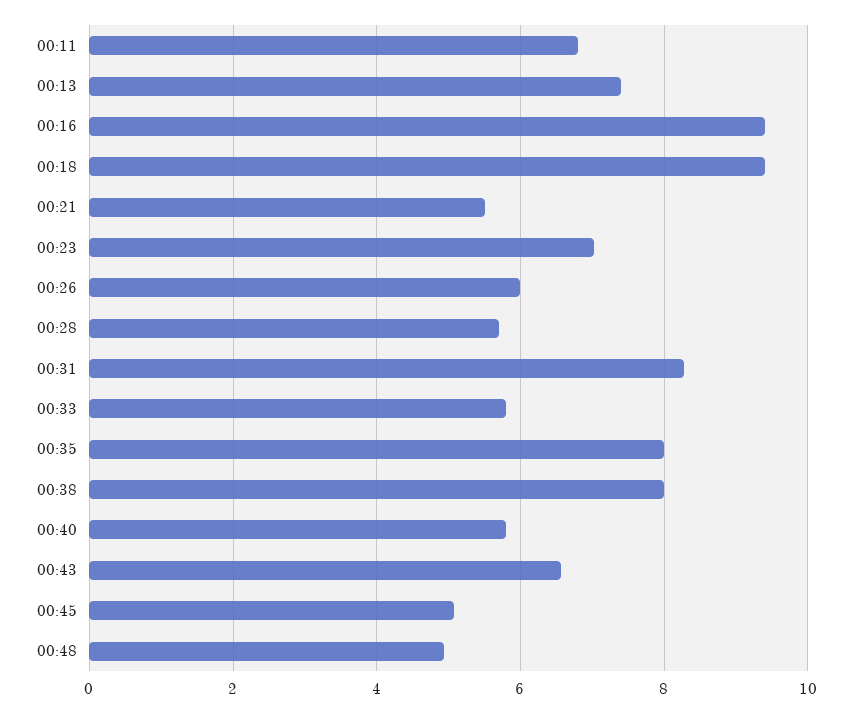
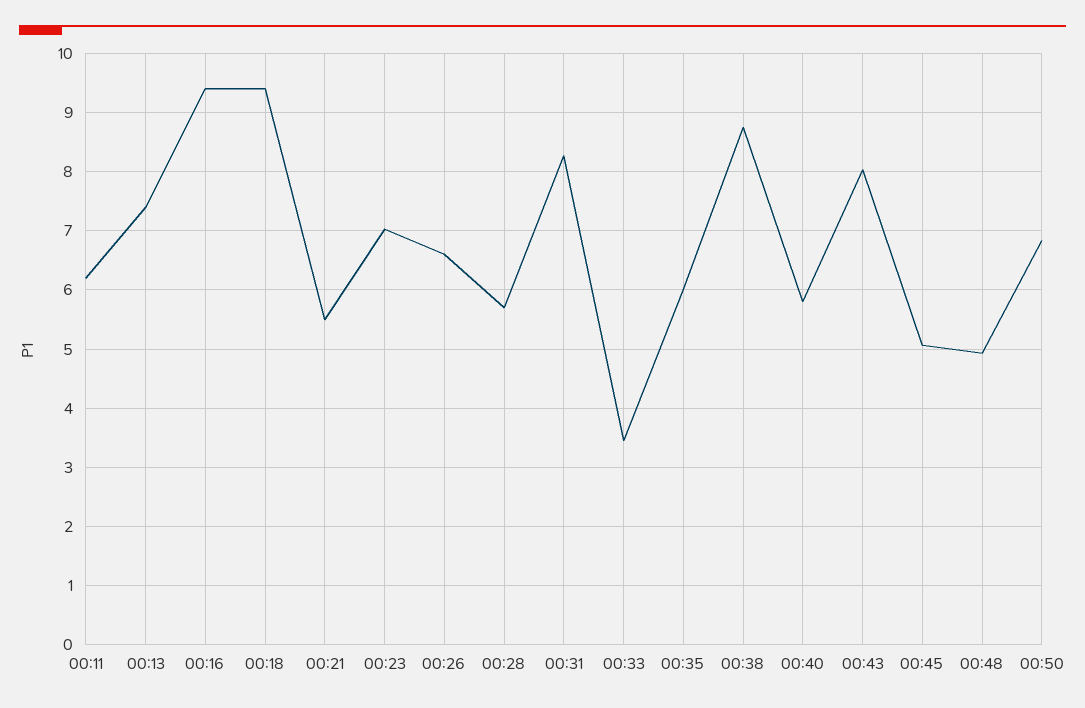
00:11: 6.8 -> 6.2
00:26: 6 -> 6.6
00:33: 5.8 -> 3.4
00:35: 8 -> 6
00:38: 8 -> 8.8
00:43: 6.6 -> 8
00:50: none -> 6.8

